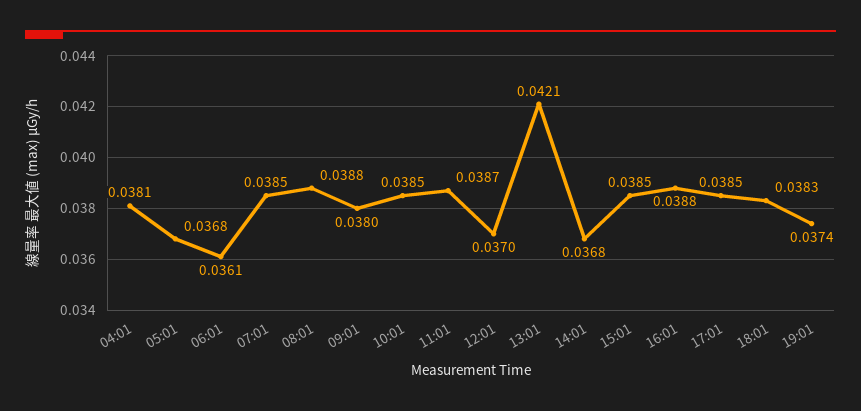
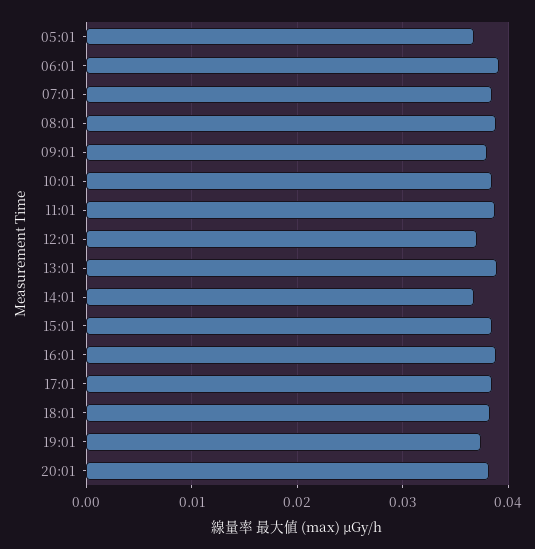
04:01: 0.0381 -> none
06:01: 0.0361 -> 0.039
13:01: 0.0421 -> 0.039
20:01: none -> 0.038

